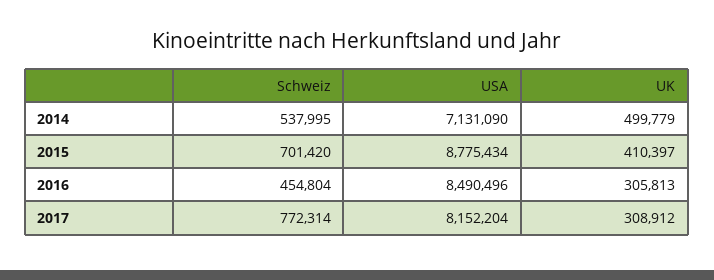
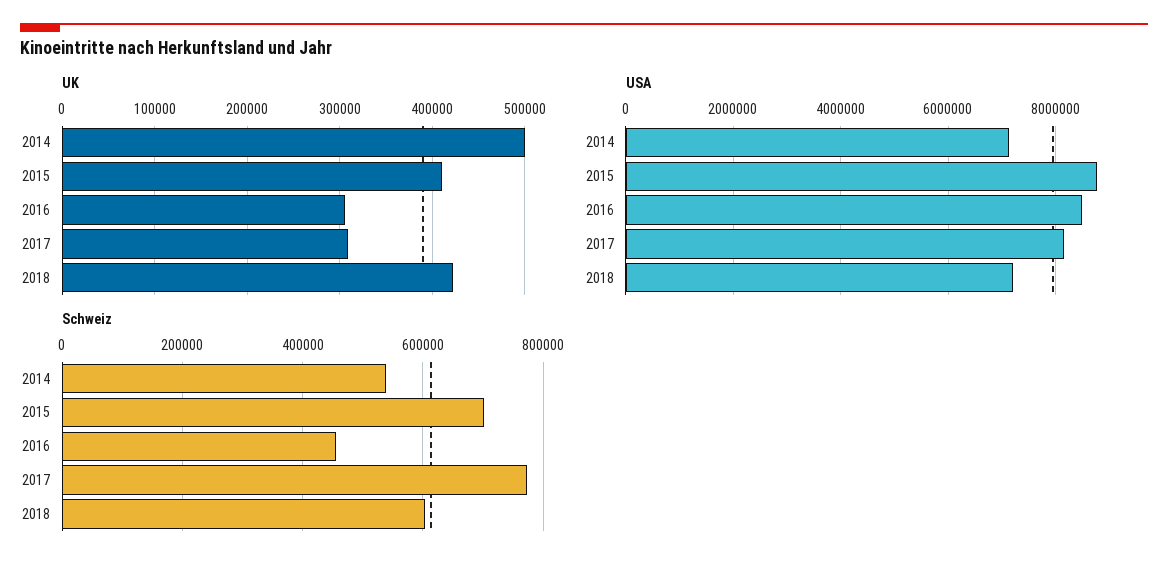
UK, 2018: none -> 420000
USA, 2018: none -> 7200000
Schweiz, 2018: none -> 600000

